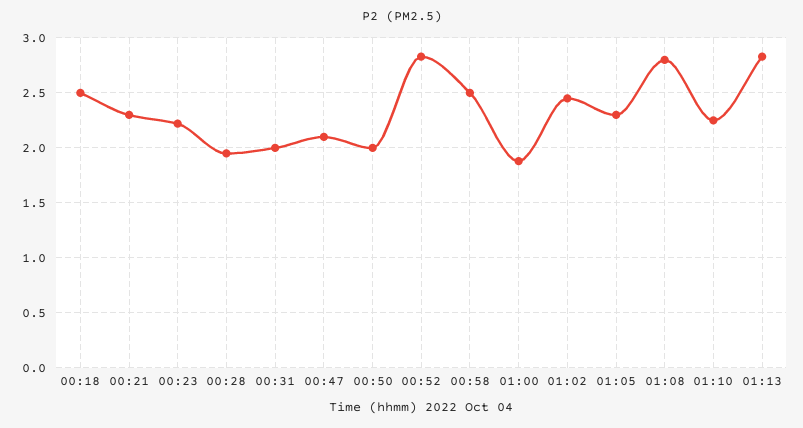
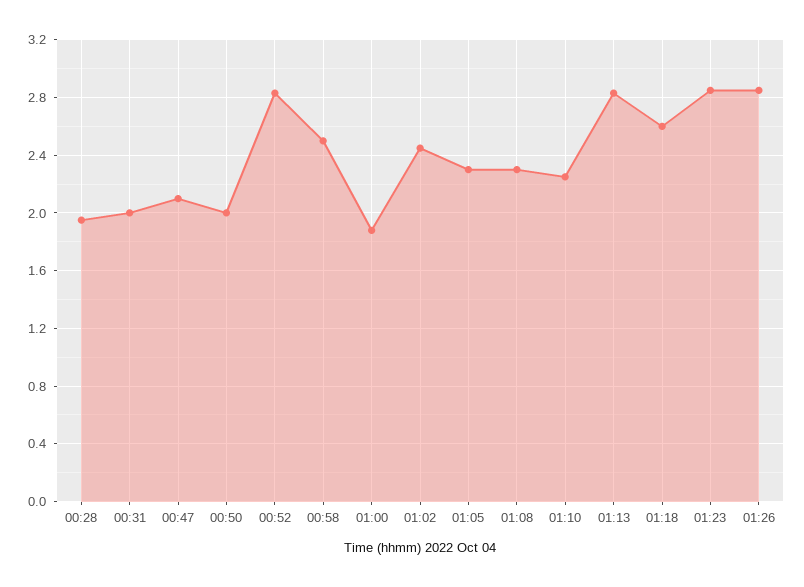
00:18: 2.5 -> none
00:21: 2.3 -> none
00:23: 2.2 -> none
01:08: 2.8 -> 2.3
01:18: none -> 2.6
01:23: none -> 2.85
01:26: none -> 2.85

